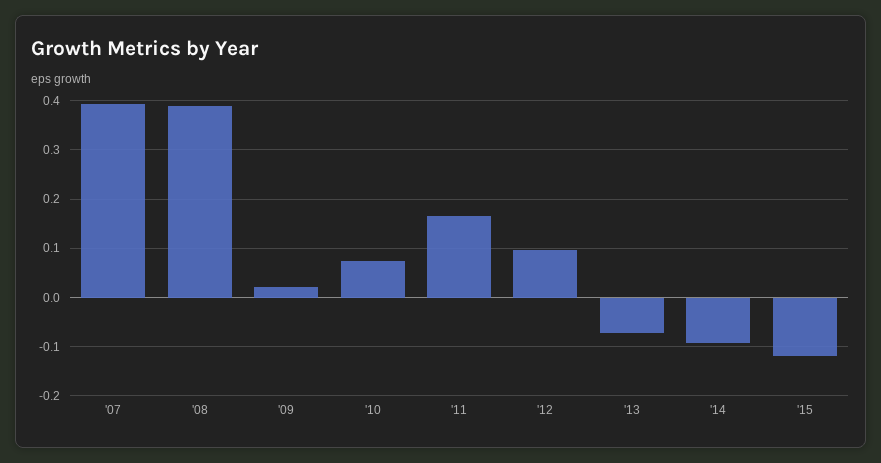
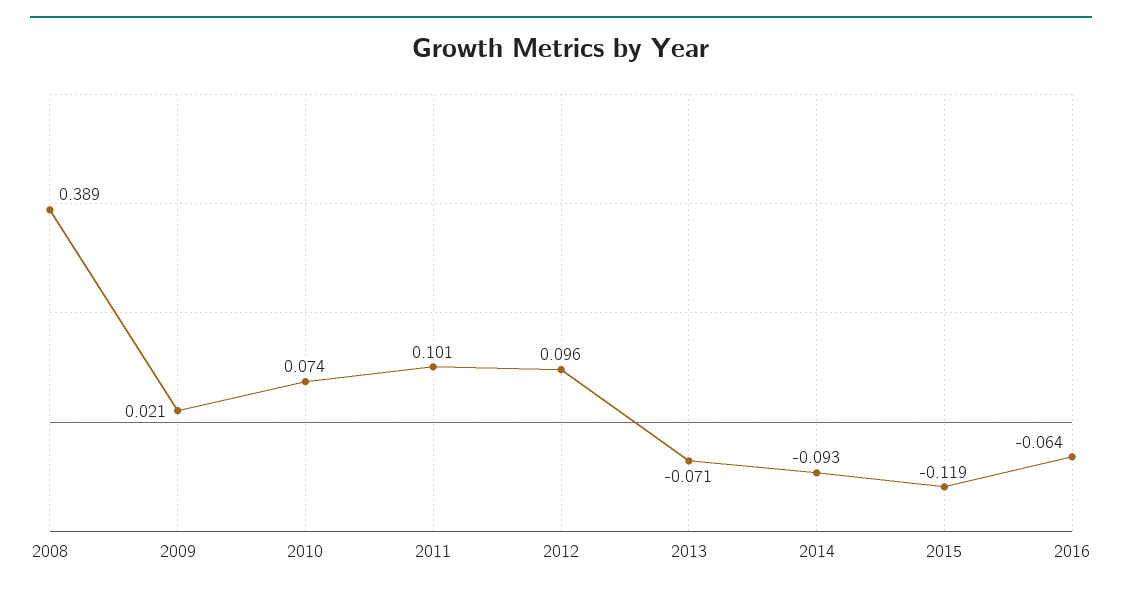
'07: 0.4 -> none
'11: 0.16 -> 0.101
2016: none -> -0.064

